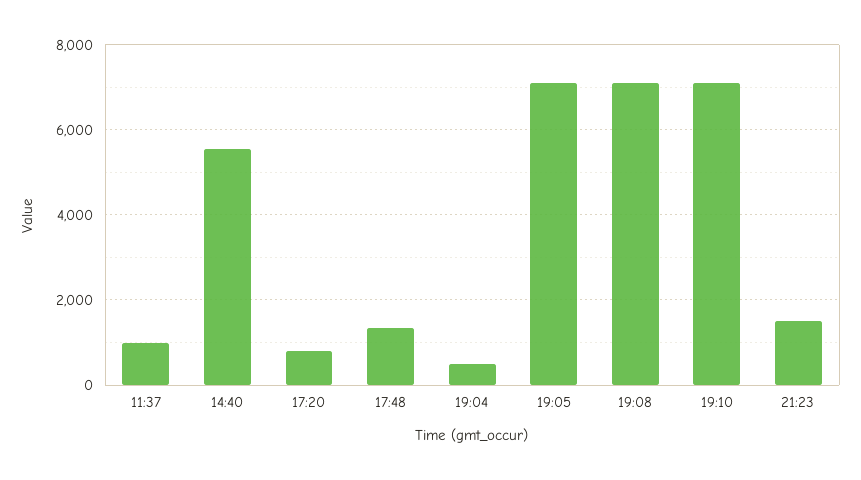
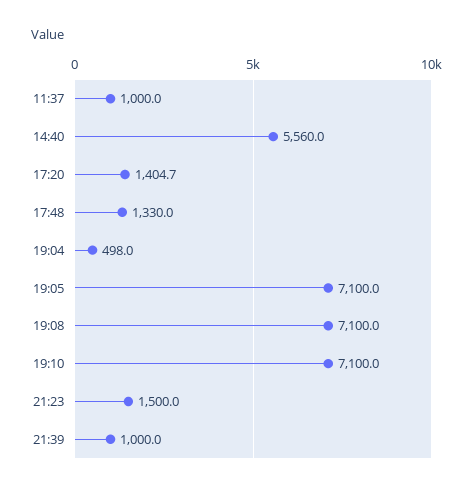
17:20: 800 -> 1404.7
21:39: none -> 1000

